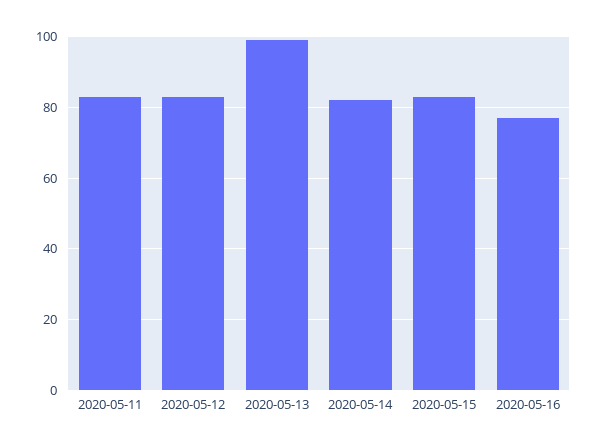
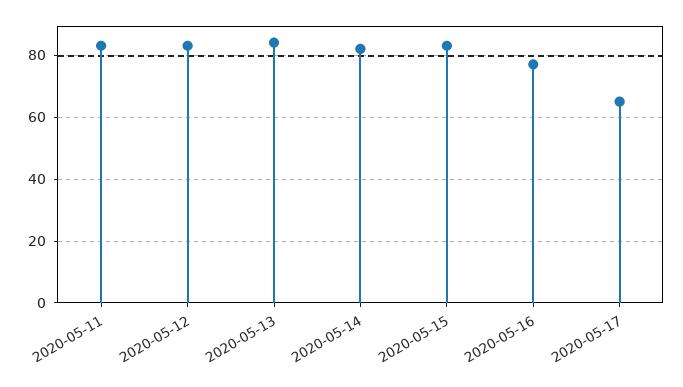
2020-05-13: 100 -> 85
2020-05-17: none -> 65

